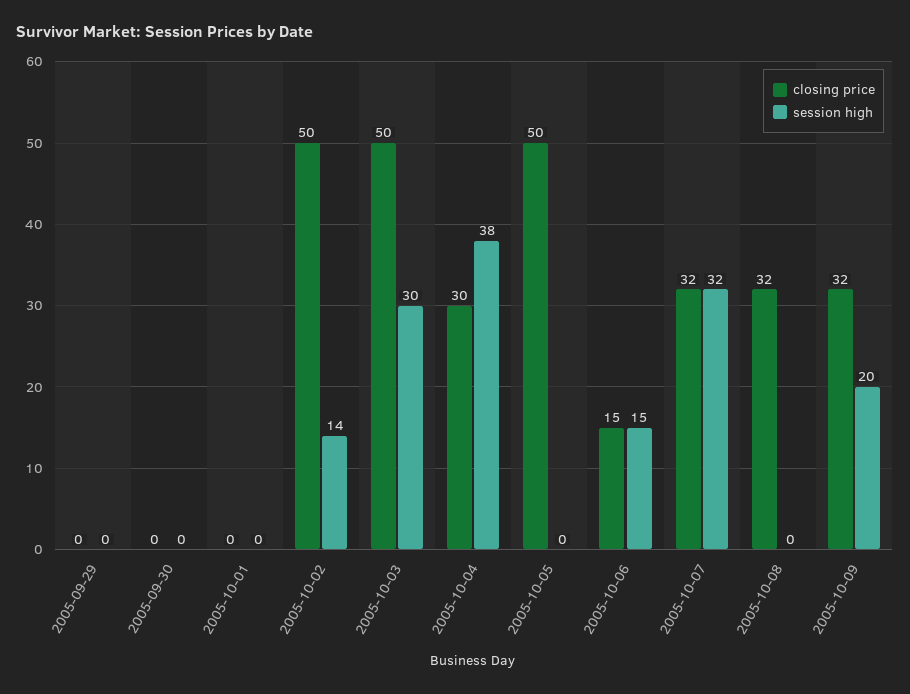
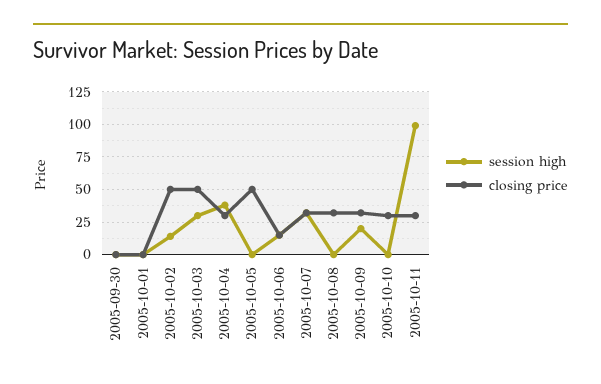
closing price, 2005-09-29: 0 -> none
session high, 2005-09-29: 0 -> none
session high, 2005-10-10: none -> 0
closing price, 2005-10-10: none -> 30
session high, 2005-10-11: none -> 100
closing price, 2005-10-11: none -> 30

